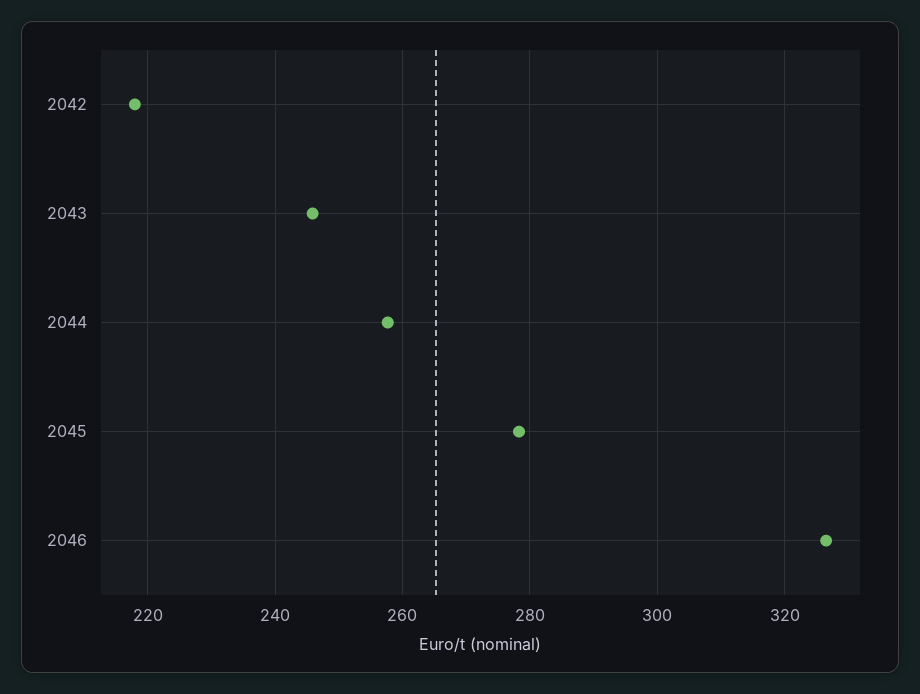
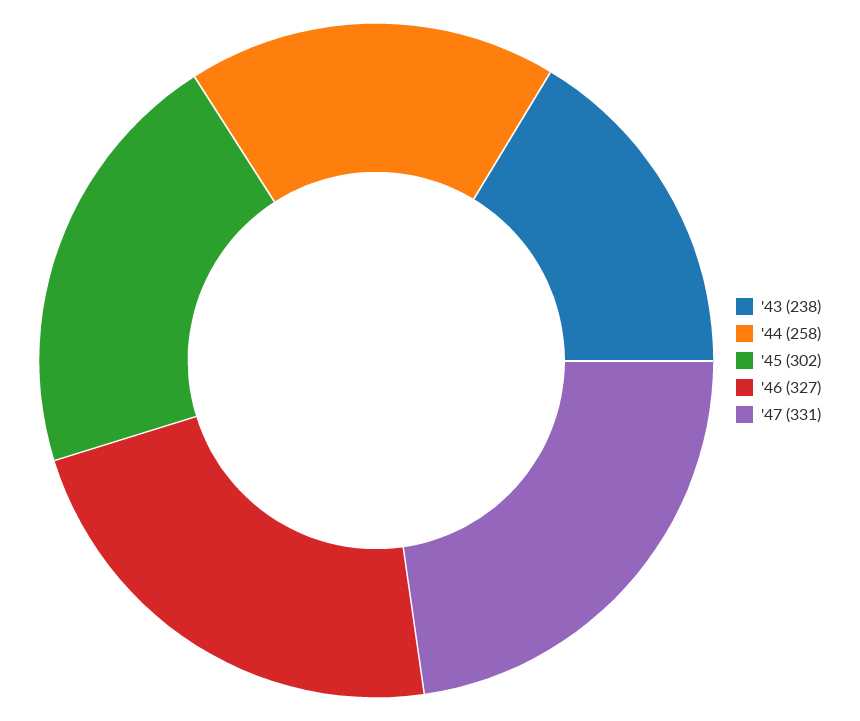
2042: 218 -> none
2043: 246 -> 238
2045: 278 -> 302
'47: none -> 331

